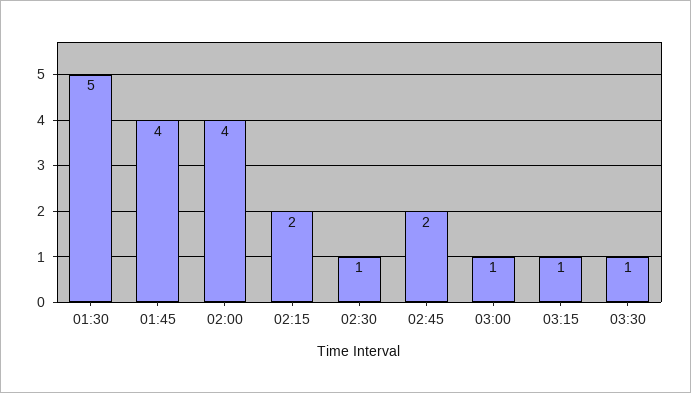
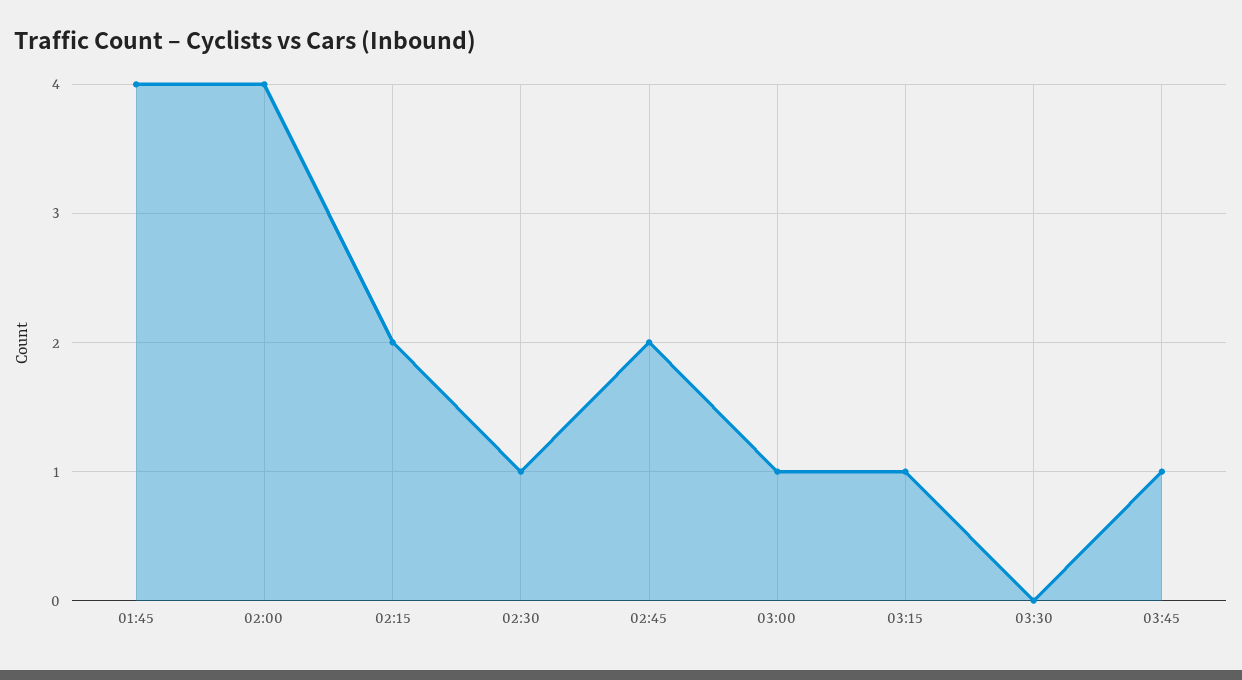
01:30: 5 -> none
03:30: 1 -> 0
03:45: none -> 1

